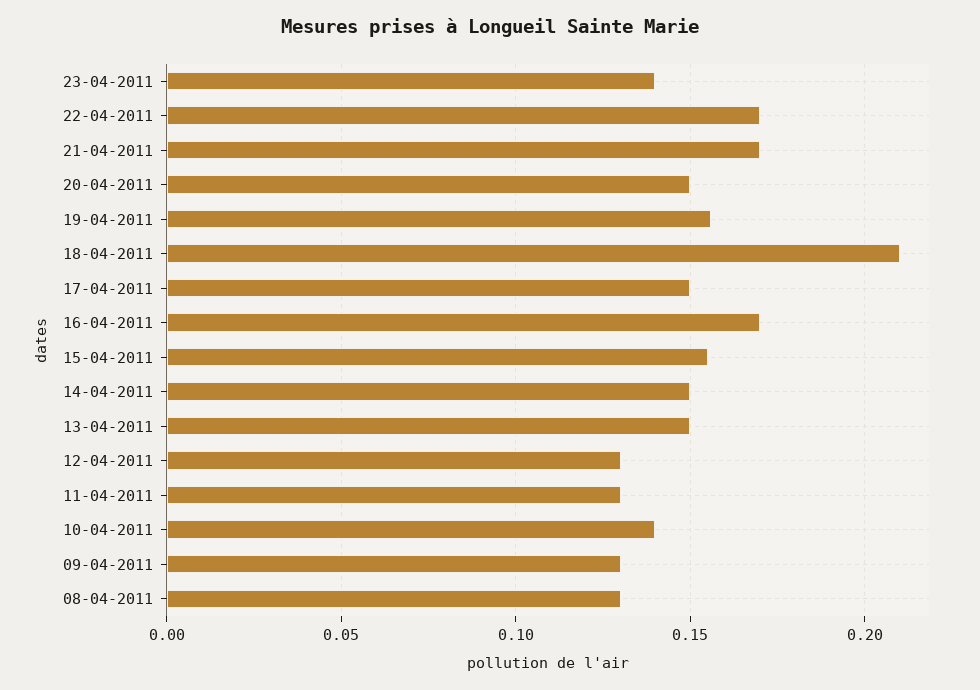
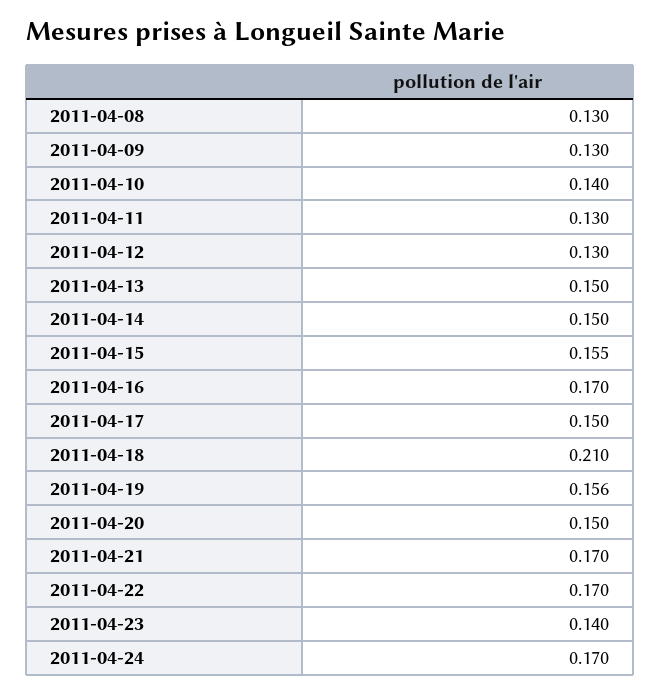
2011-04-24: none -> 0.17

